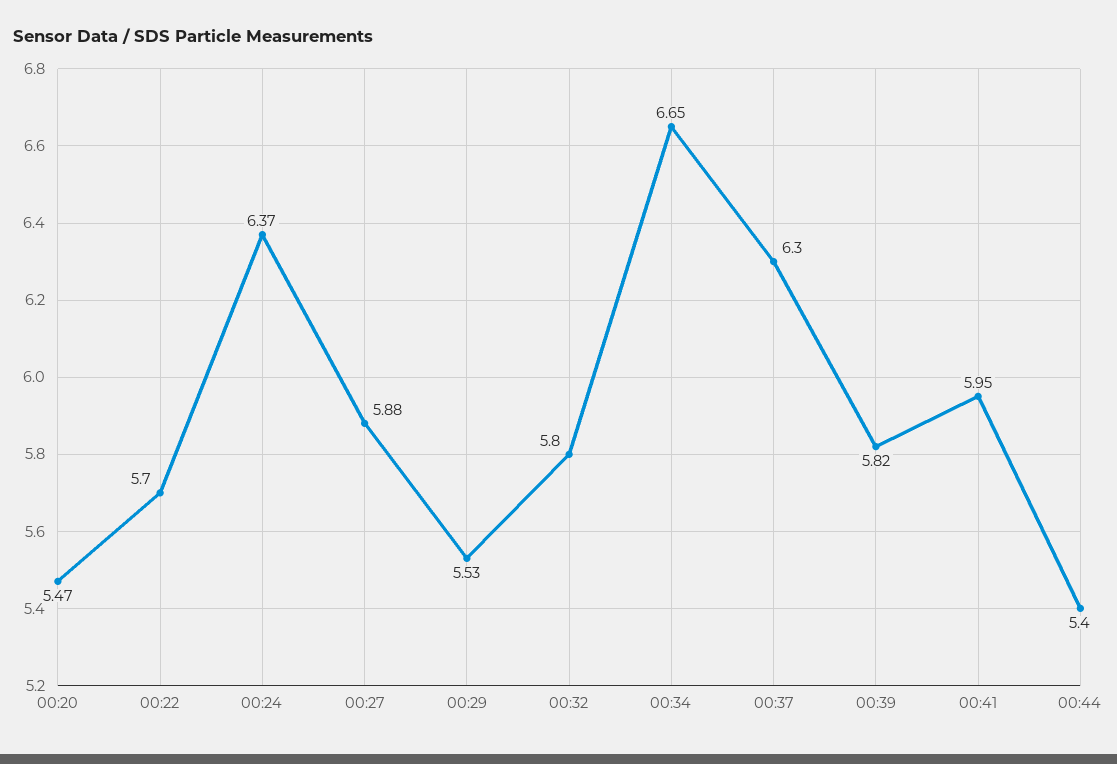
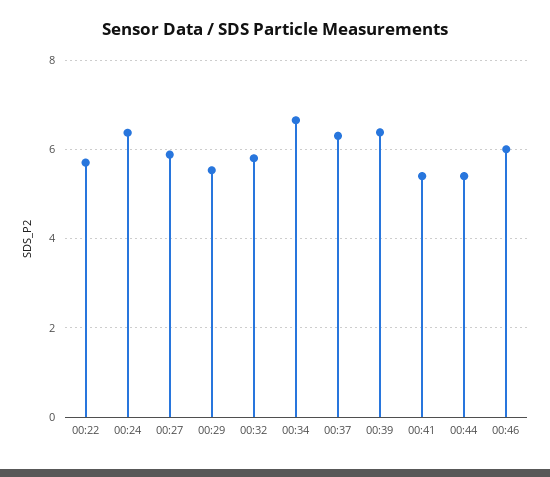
00:20: 5.47 -> none
00:39: 5.82 -> 6.4
00:41: 5.95 -> 5.4
00:46: none -> 6

